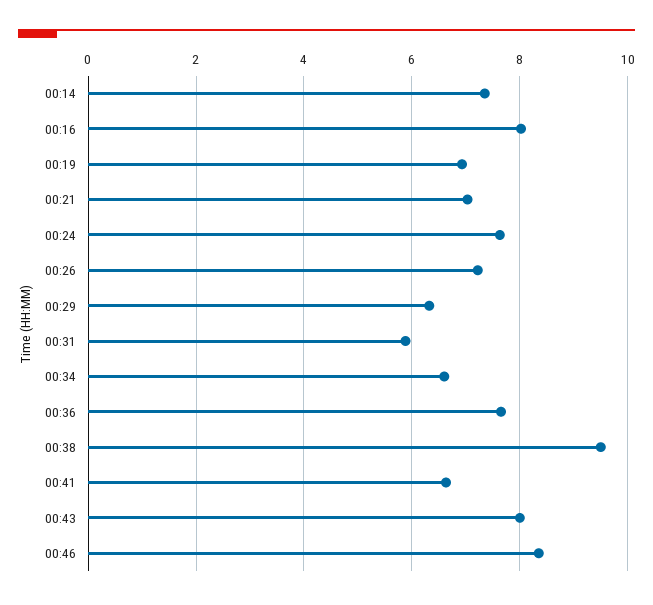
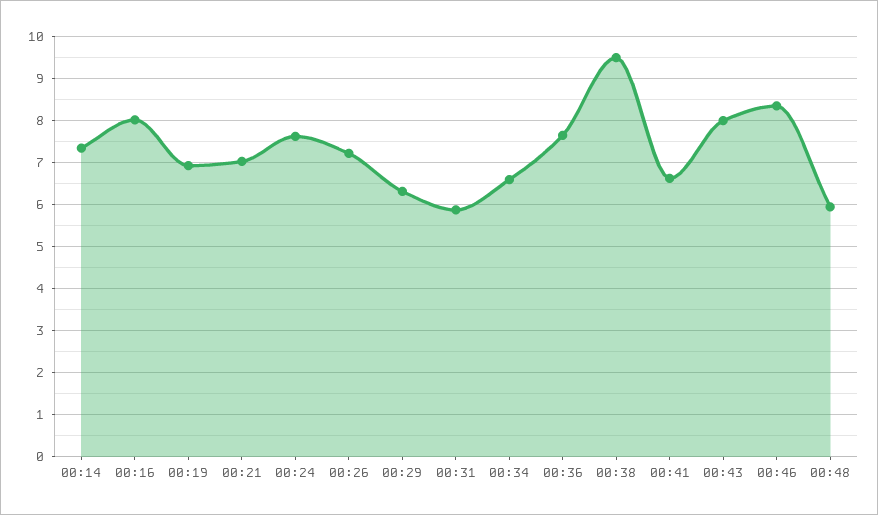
00:48: none -> 6

